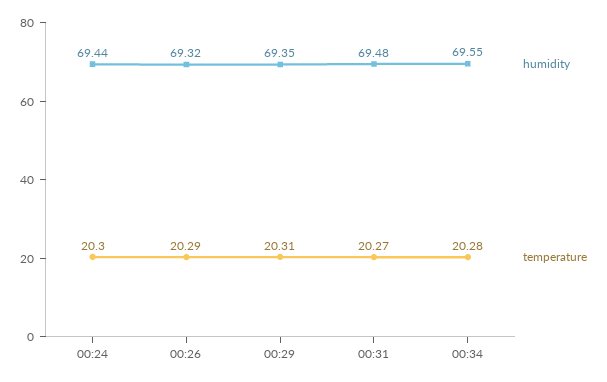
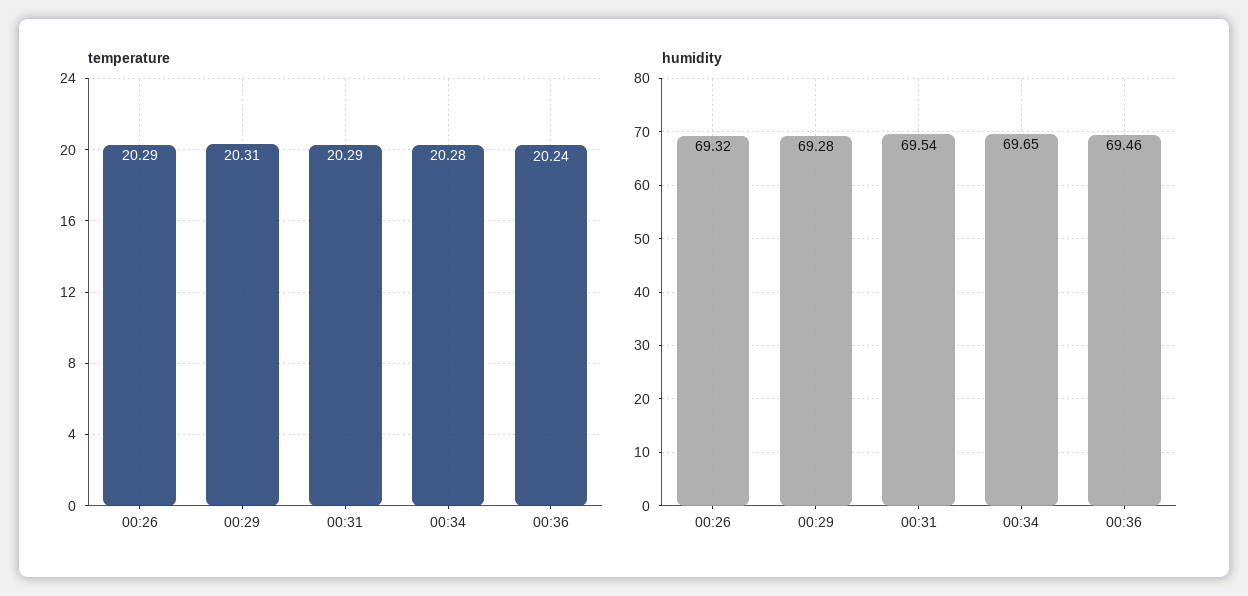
humidity, 00:24: 69.44 -> none
temperature, 00:24: 20.3 -> none
humidity, 00:29: 69.35 -> 69.28
humidity, 00:31: 69.48 -> 69.54
temperature, 00:31: 20.27 -> 20.29
humidity, 00:34: 69.55 -> 69.65
temperature, 00:36: none -> 20.24
humidity, 00:36: none -> 69.46

